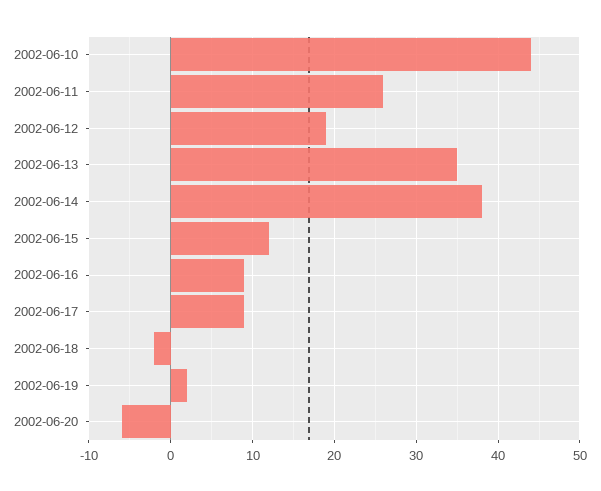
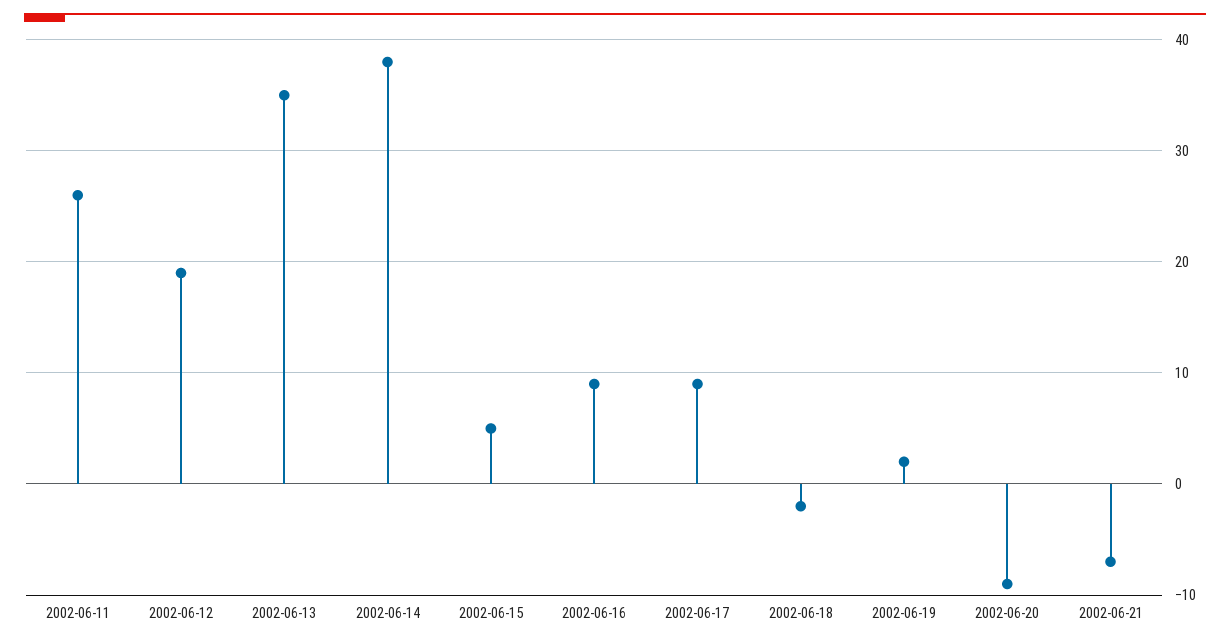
2002-06-10: 44 -> none
2002-06-15: 12 -> 5
2002-06-20: -6 -> -9
2002-06-21: none -> -7

